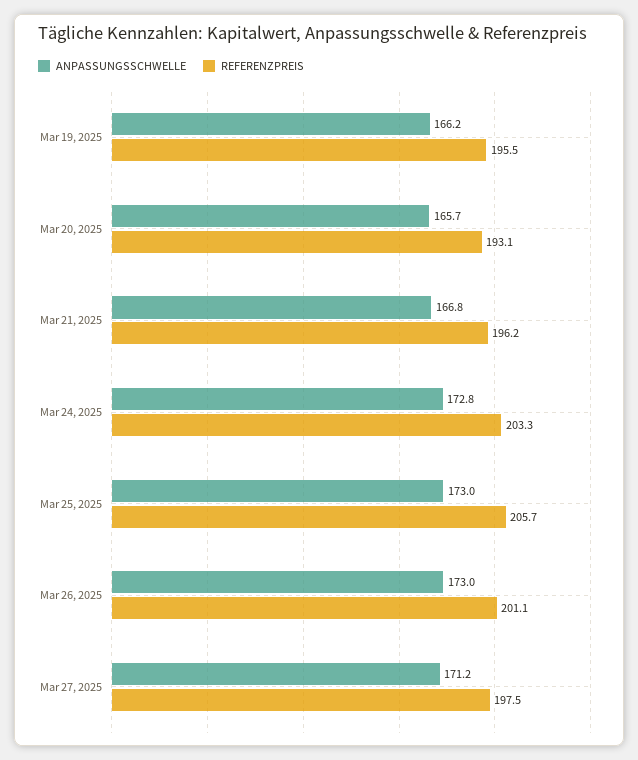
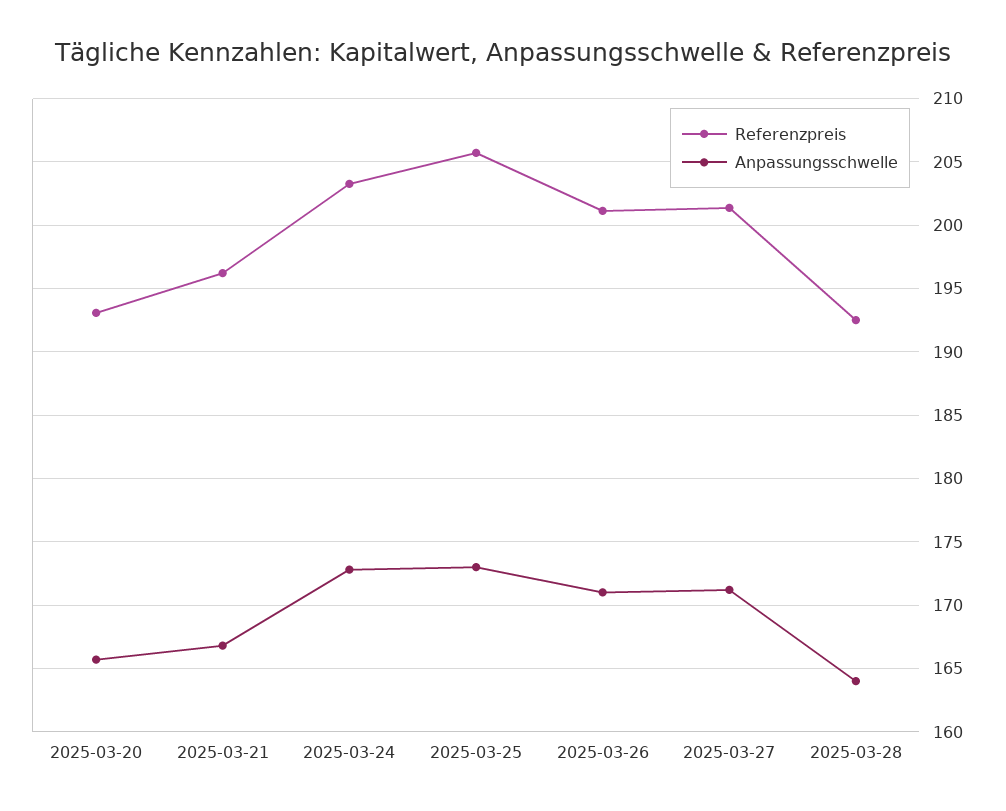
ANPASSUNGSSCHWELLE, Mar 19, 2025: 166.2 -> none
REFERENZPREIS, Mar 19, 2025: 195.5 -> none
ANPASSUNGSSCHWELLE, Mar 26, 2025: 173 -> 171
REFERENZPREIS, Mar 27, 2025: 197.5 -> 201.5
REFERENZPREIS, 2025-03-28: none -> 192.5
ANPASSUNGSSCHWELLE, 2025-03-28: none -> 164

